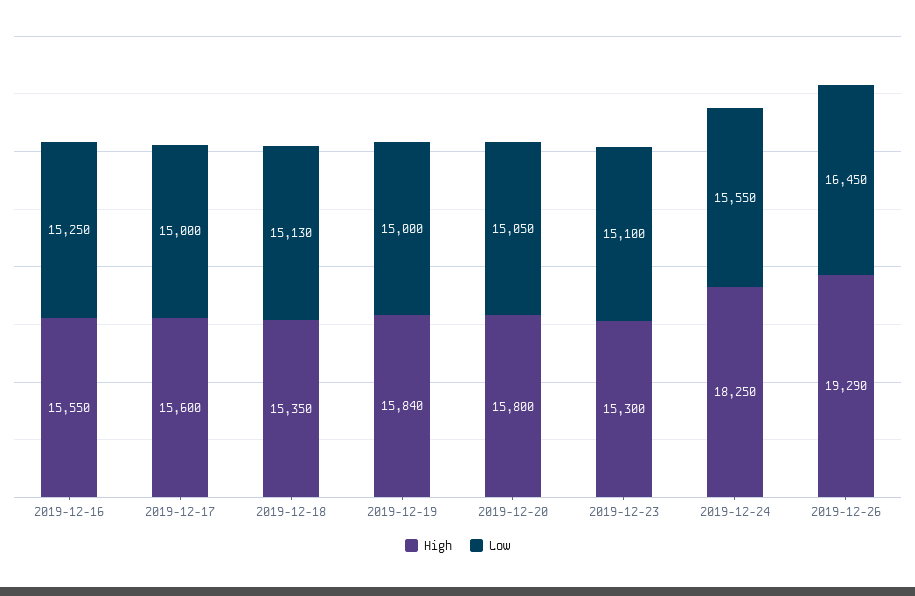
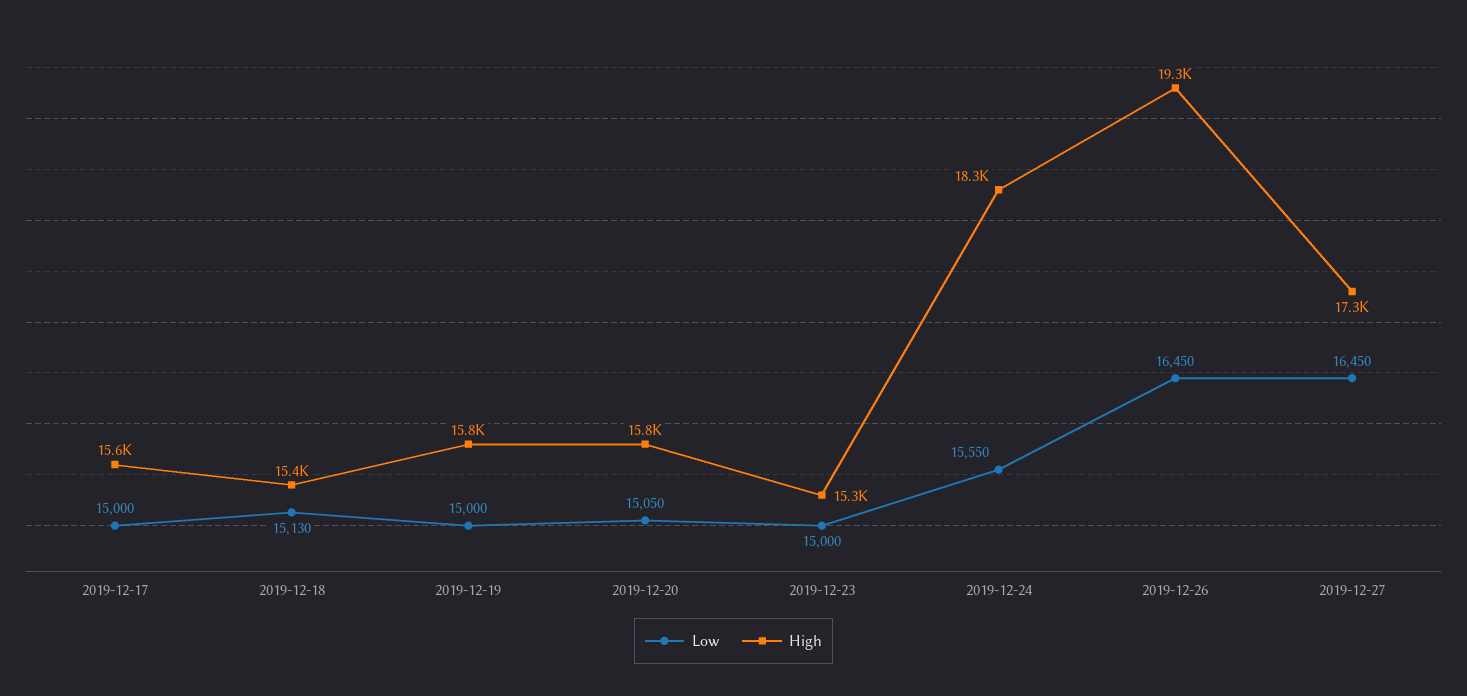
High, 2019-12-16: 15550 -> none
Low, 2019-12-16: 15250 -> none
Low, 2019-12-23: 15100 -> 15000
Low, 2019-12-27: none -> 16450
High, 2019-12-27: none -> 17300

